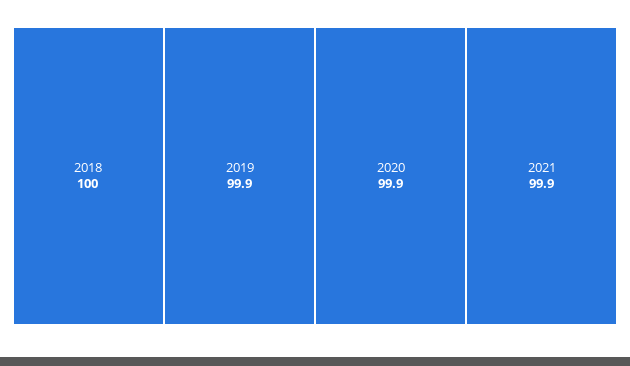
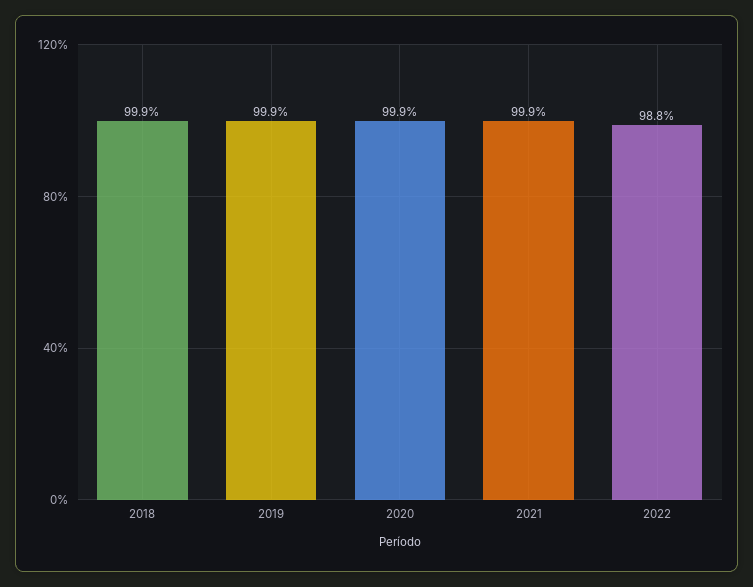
2018: 100 -> 99.9
2022: none -> 98.8

